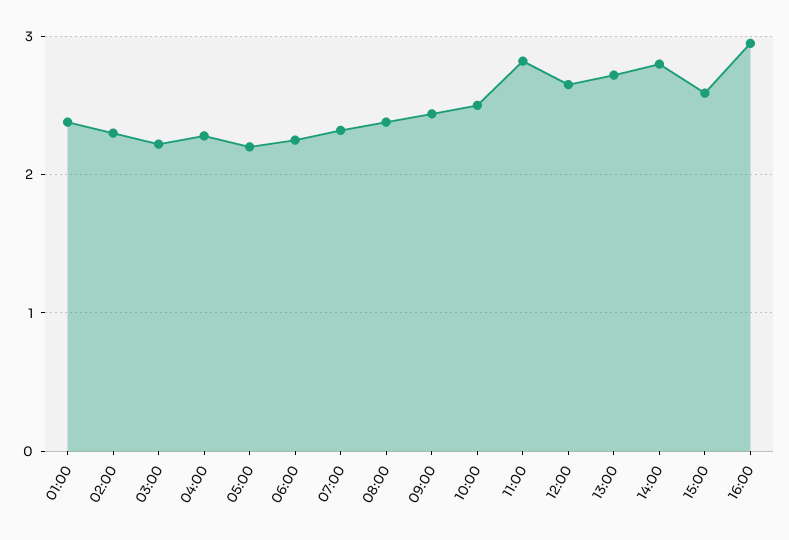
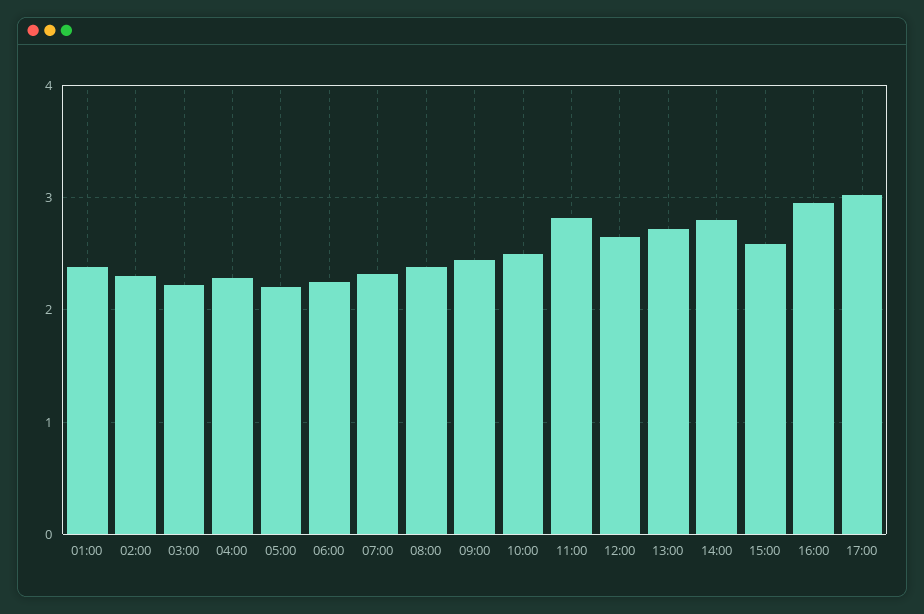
17:00: none -> 3

